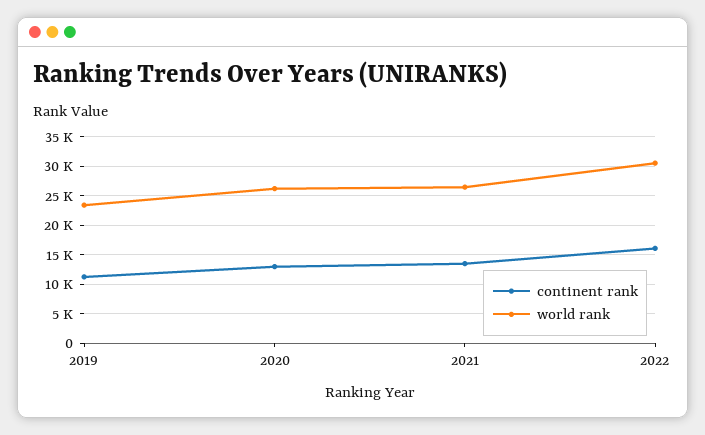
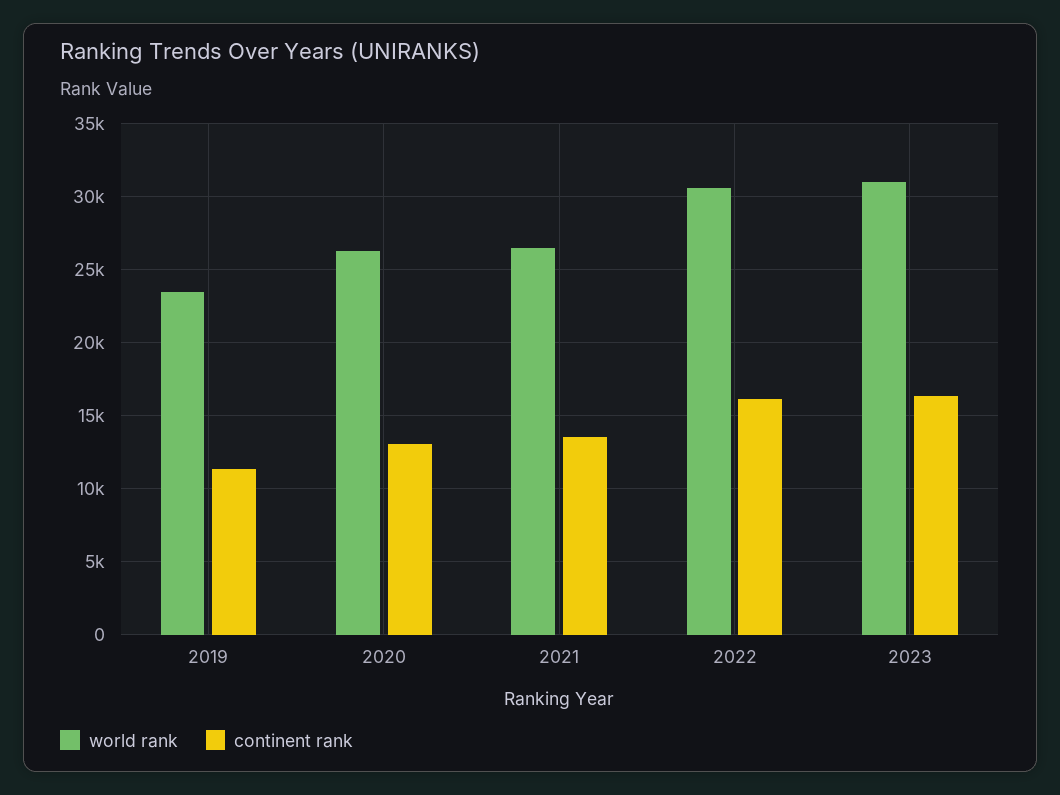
world rank, 2023: none -> 31000
continent rank, 2023: none -> 16500

